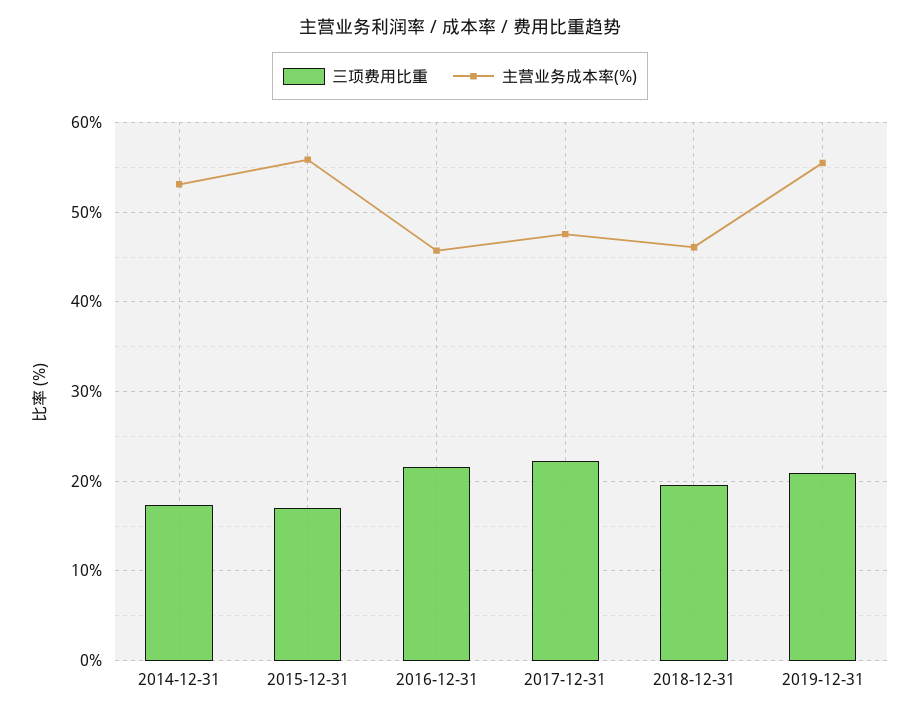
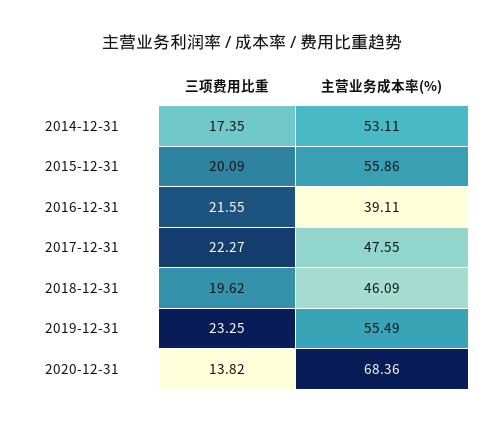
三项费用比重, 2015-12-31: 17 -> 20.09
主营业务成本率(%), 2016-12-31: 46 -> 39.11
三项费用比重, 2019-12-31: 21 -> 23.25
三项费用比重, 2020-12-31: none -> 13.82
主营业务成本率(%), 2020-12-31: none -> 68.36

